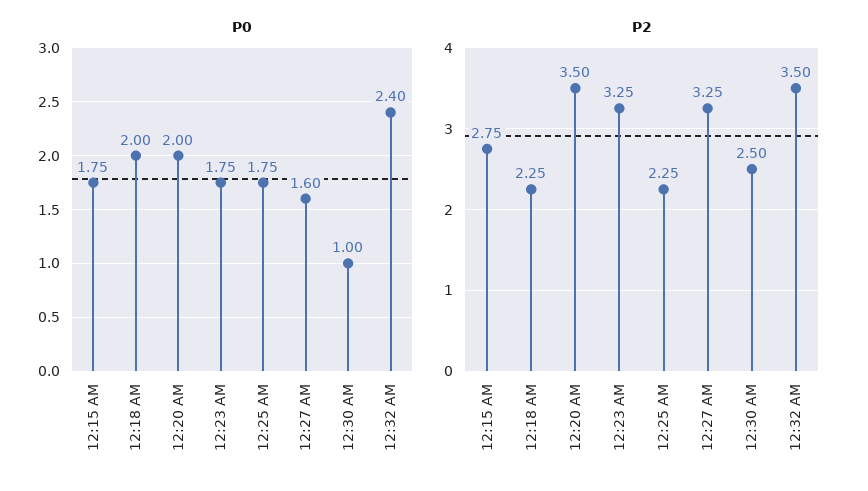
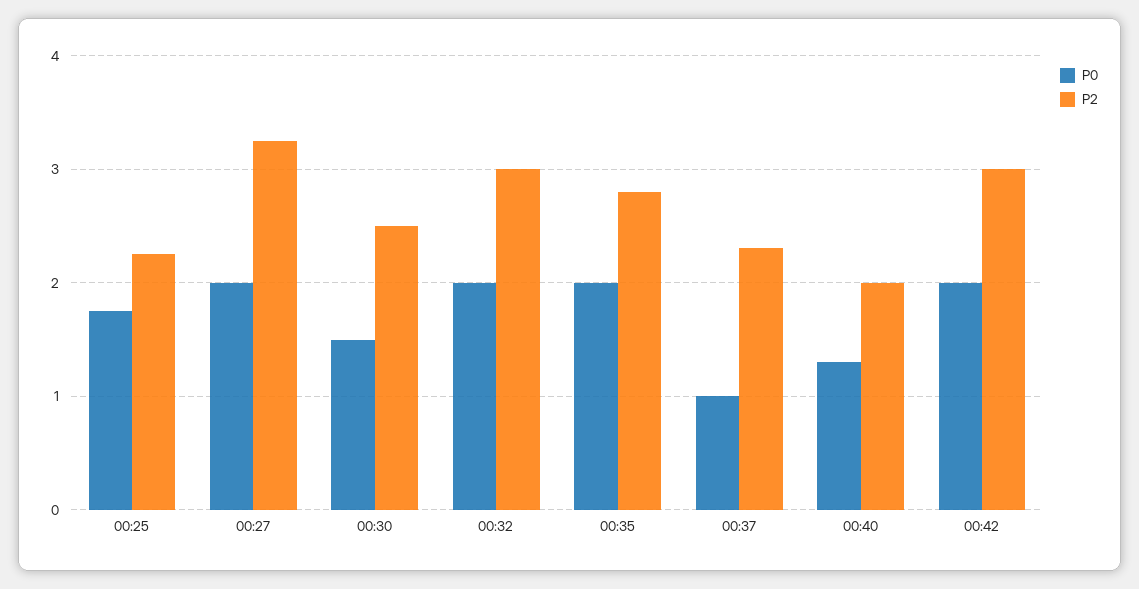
P0, 12:15 AM: 1.75 -> none
P0, 12:18 AM: 2 -> none
P0, 12:20 AM: 2 -> none
P0, 12:23 AM: 1.75 -> none
P0, 12:27 AM: 1.6 -> 2
P0, 12:30 AM: 1 -> 1.5
P0, 12:32 AM: 2.4 -> 2
P2, 12:15 AM: 2.75 -> none
P2, 12:18 AM: 2.25 -> none
P2, 12:20 AM: 3.5 -> none
P2, 12:23 AM: 3.25 -> none
P2, 12:32 AM: 3.5 -> 3
P0, 00:35: none -> 2
P2, 00:35: none -> 2.8
P0, 00:37: none -> 1
P2, 00:37: none -> 2.3
P0, 00:40: none -> 1.3
P2, 00:40: none -> 2
P0, 00:42: none -> 2
P2, 00:42: none -> 3

